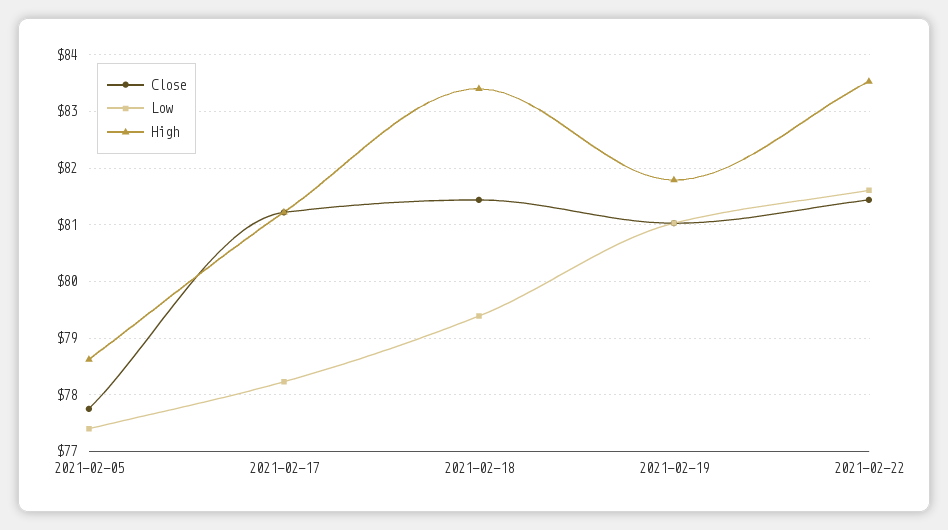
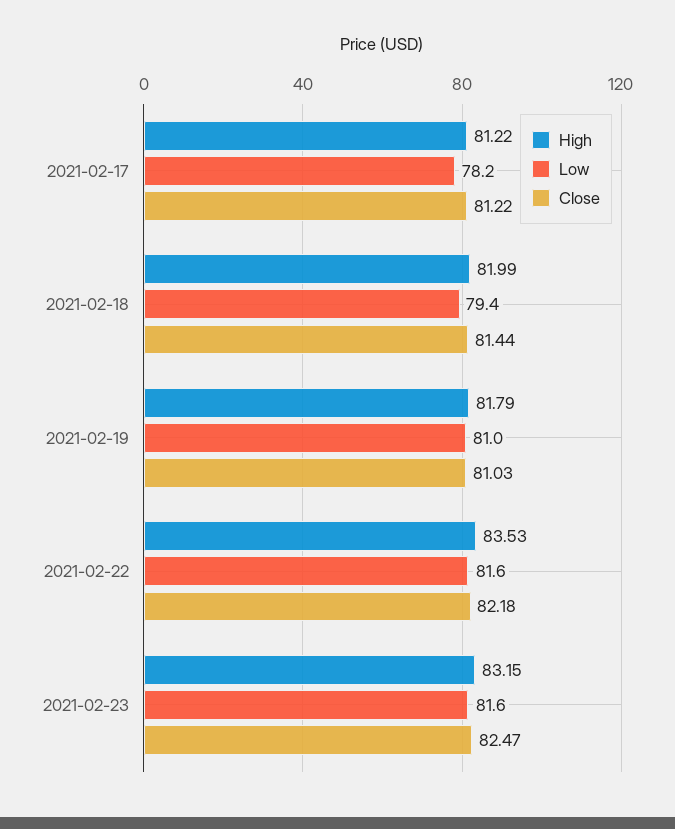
Close, 2021-02-05: 77.8 -> none
Low, 2021-02-05: 77.4 -> none
High, 2021-02-05: 78.6 -> none
High, 2021-02-18: 83.4 -> 81.99
Close, 2021-02-22: 81.4 -> 82.18
High, 2021-02-23: none -> 83.15
Low, 2021-02-23: none -> 81.6
Close, 2021-02-23: none -> 82.47

